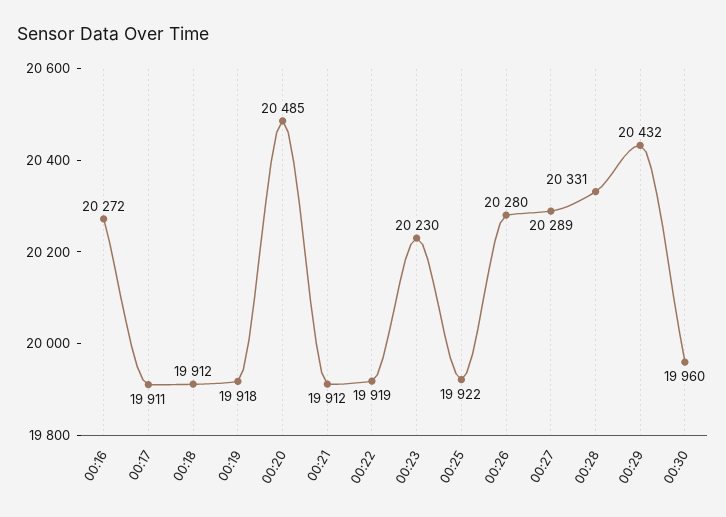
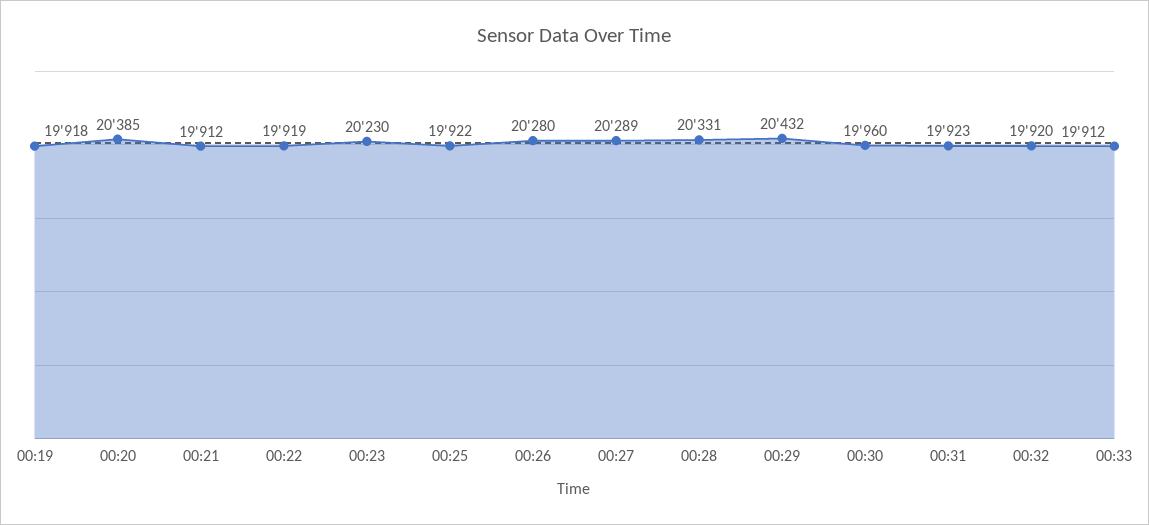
00:16: 20272 -> none
00:17: 19911 -> none
00:18: 19912 -> none
00:20: 20485 -> 20385
00:31: none -> 19923
00:32: none -> 19920
00:33: none -> 19912

